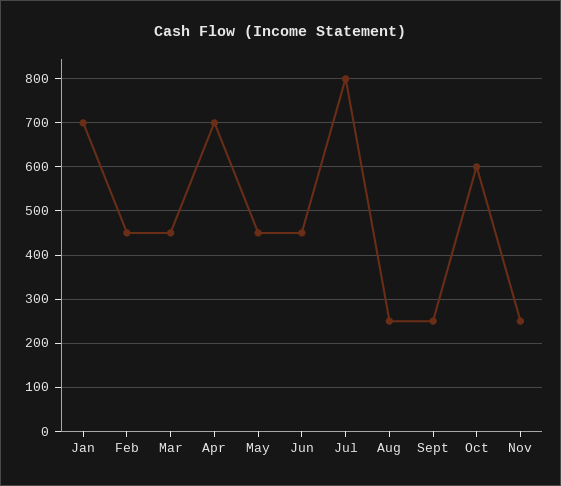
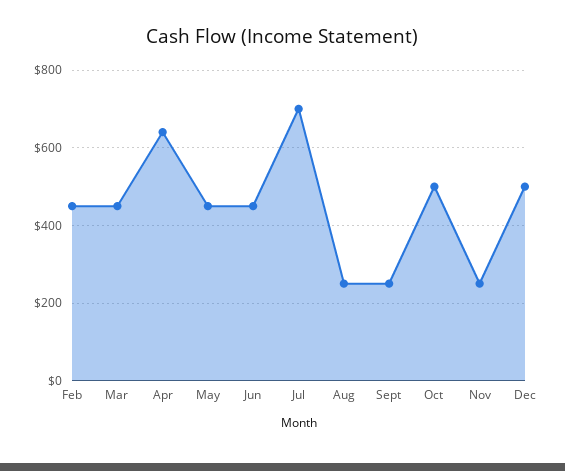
Jan: 700 -> none
Apr: 700 -> 640
Jul: 800 -> 700
Oct: 600 -> 500
Dec: none -> 500

